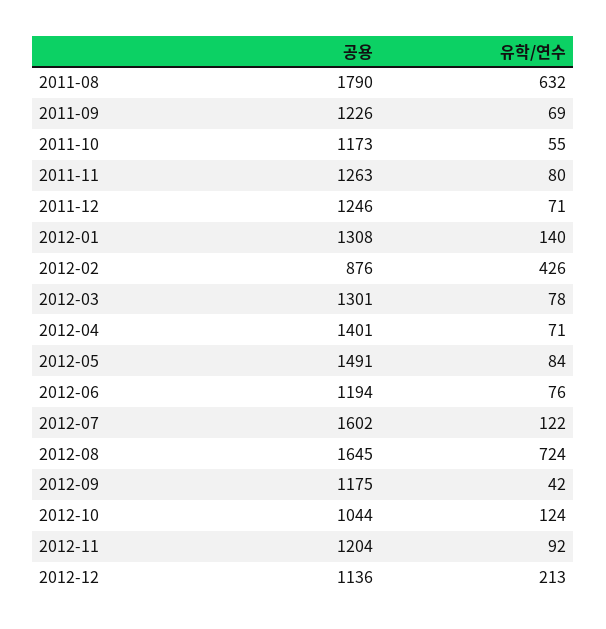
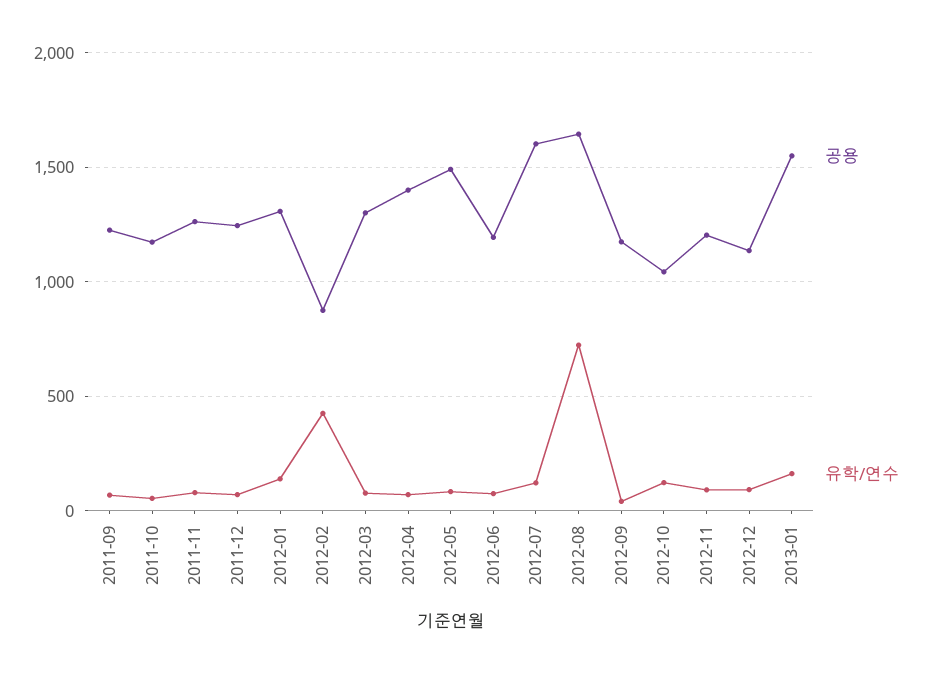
공용, 2011-08: 1790 -> none
유학/연수, 2011-08: 632 -> none
유학/연수, 2012-12: 213 -> 100
공용, 2013-01: none -> 1550
유학/연수, 2013-01: none -> 150

